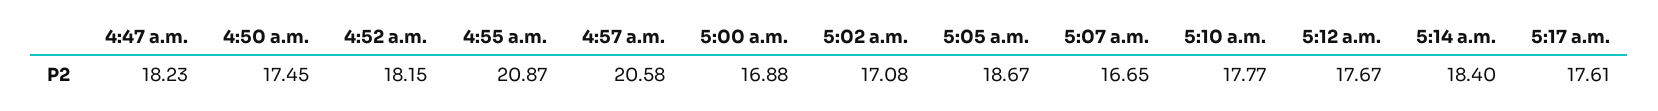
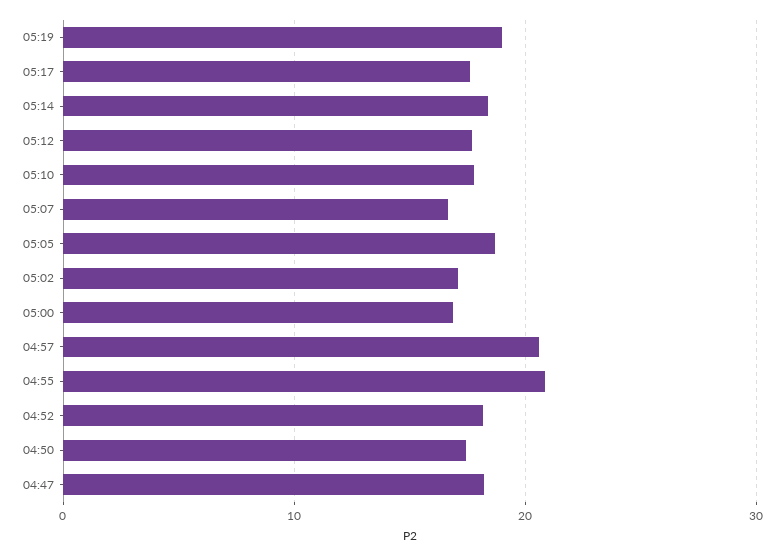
05:19: none -> 19

